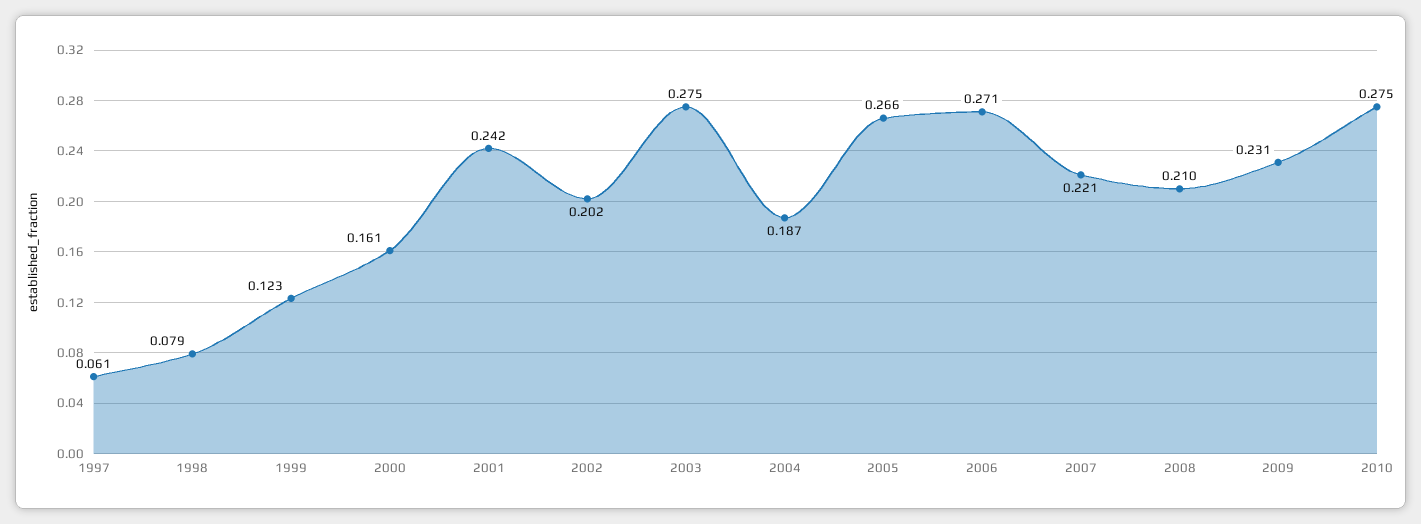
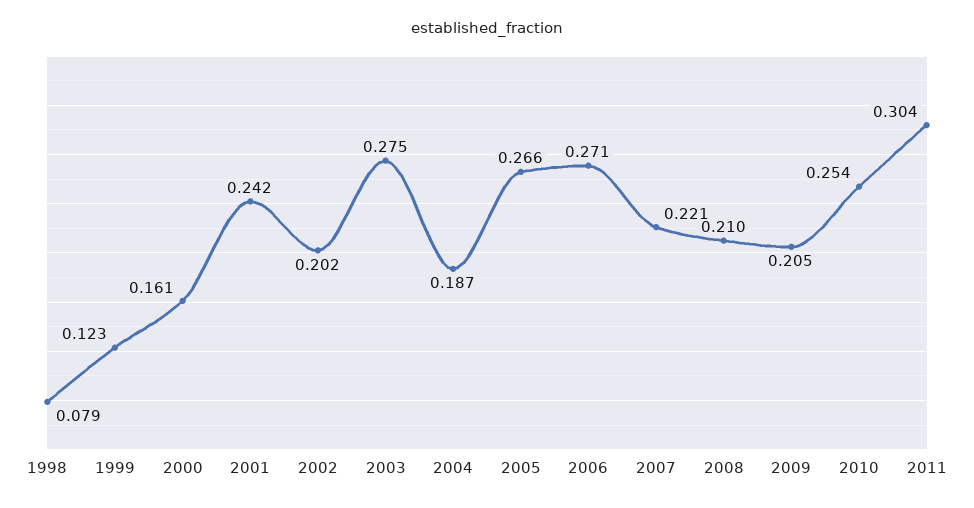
1997: 0.061 -> none
2009: 0.231 -> 0.205
2010: 0.275 -> 0.254
2011: none -> 0.304

